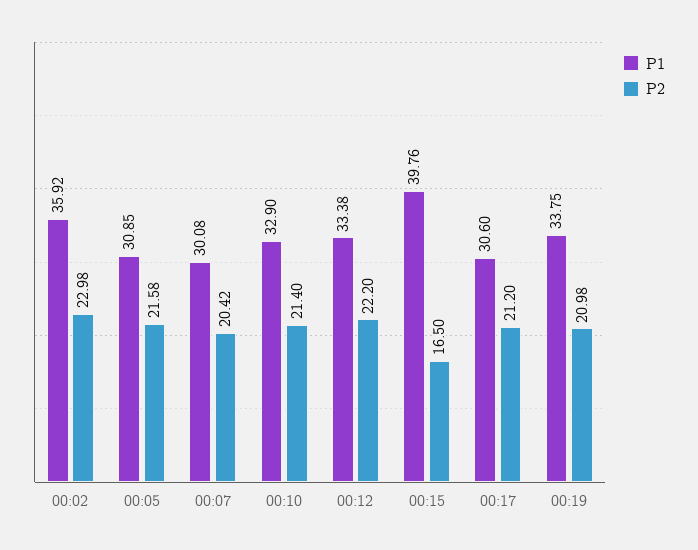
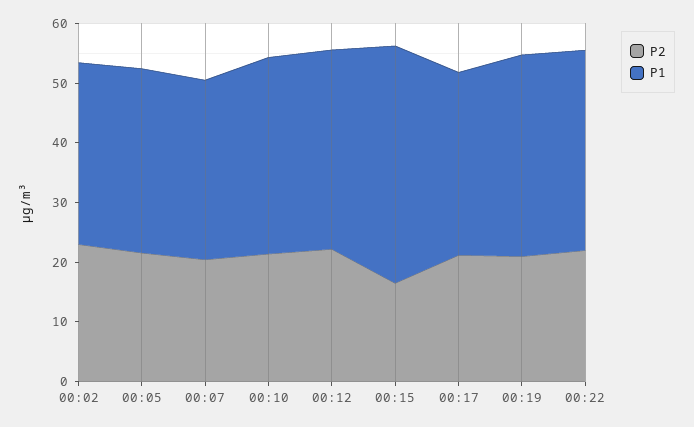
P1, 00:02: 35.92 -> 30
P2, 00:22: none -> 22
P1, 00:22: none -> 34

